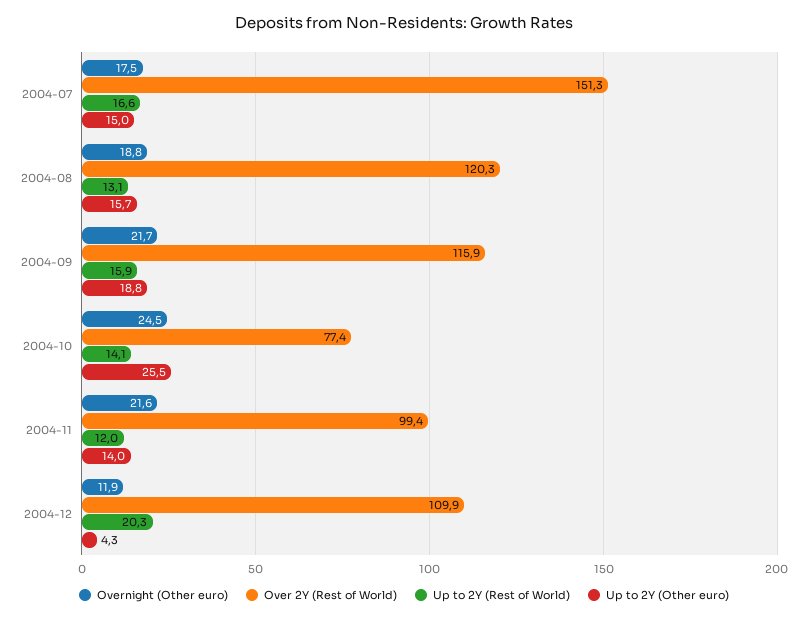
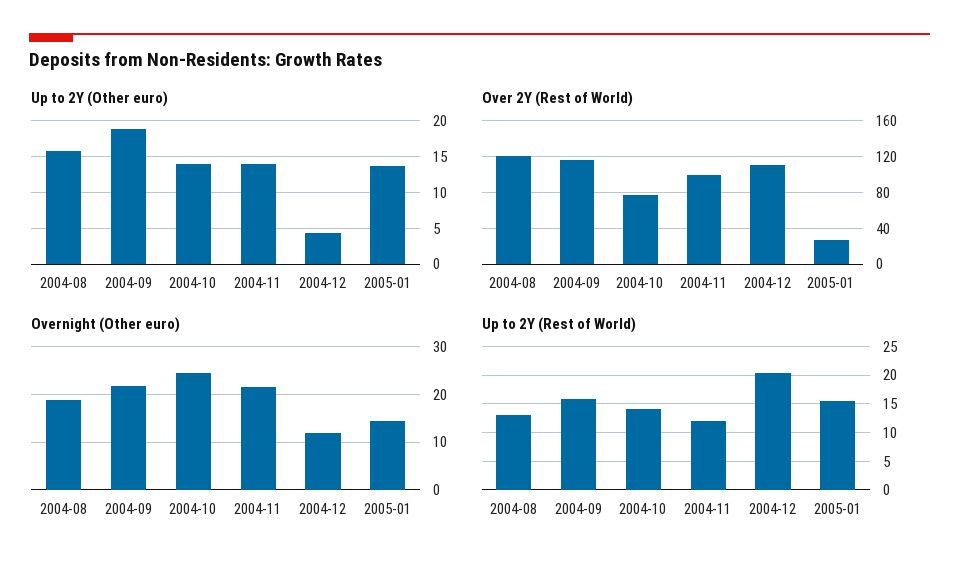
Overnight (Other euro), 2004-07: 17.5 -> none
Over 2Y (Rest of World), 2004-07: 151.3 -> none
Up to 2Y (Rest of World), 2004-07: 16.6 -> none
Up to 2Y (Other euro), 2004-07: 15 -> none
Up to 2Y (Other euro), 2004-10: 25.5 -> 14
Up to 2Y (Other euro), 2005-01: none -> 14
Over 2Y (Rest of World), 2005-01: none -> 30
Overnight (Other euro), 2005-01: none -> 14
Up to 2Y (Rest of World), 2005-01: none -> 15

